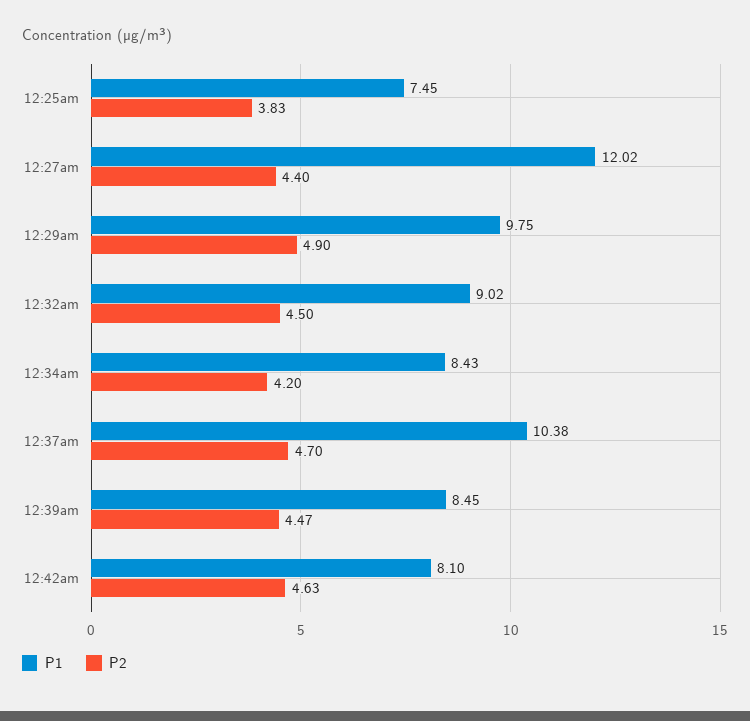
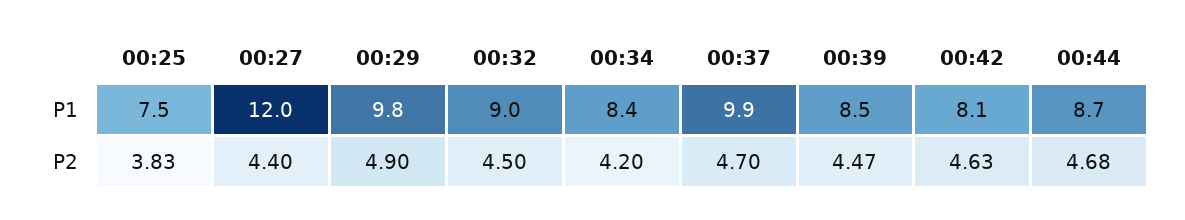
P1, 12:37am: 10.38 -> 9.9
P1, 00:44: none -> 8.7
P2, 00:44: none -> 4.68

